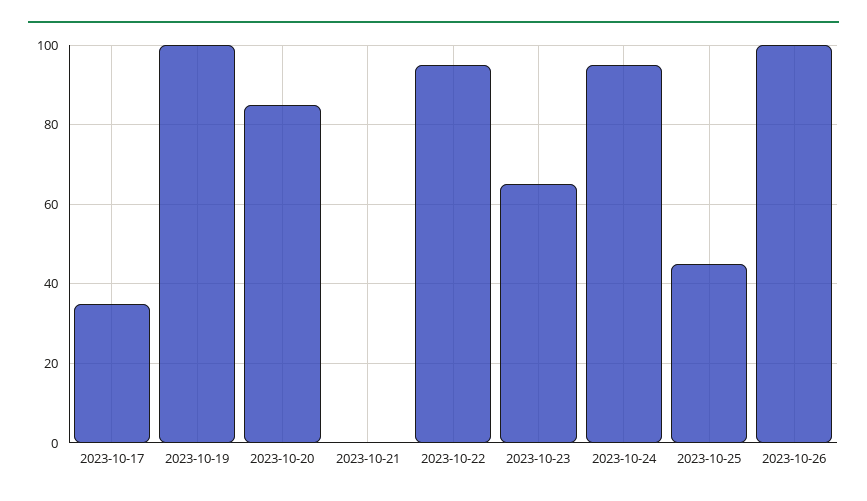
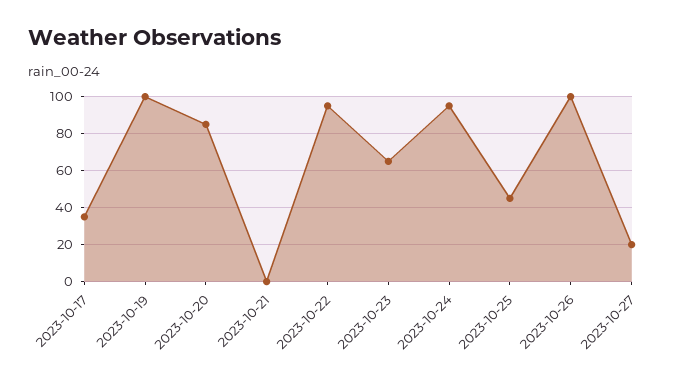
2023-10-27: none -> 20

